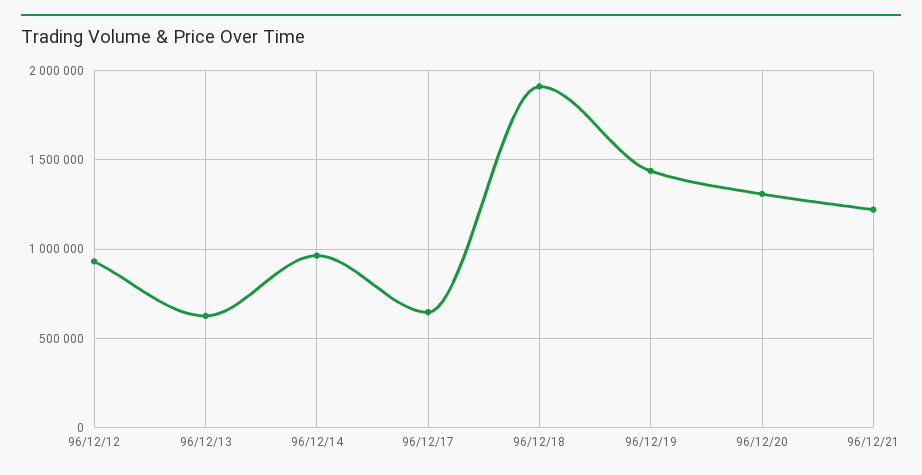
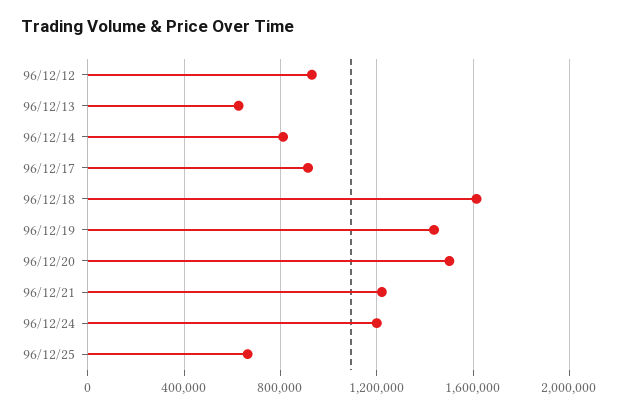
96/12/14: 950000 -> 800000
96/12/17: 650000 -> 900000
96/12/18: 1900000 -> 1600000
96/12/20: 1300000 -> 1500000
96/12/24: none -> 1200000
96/12/25: none -> 650000

